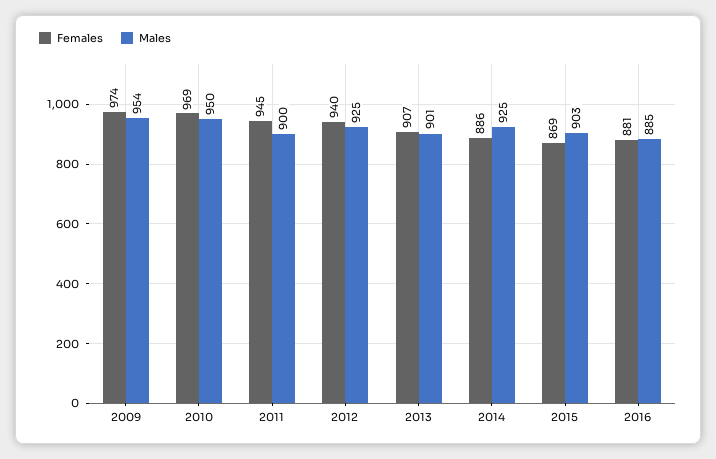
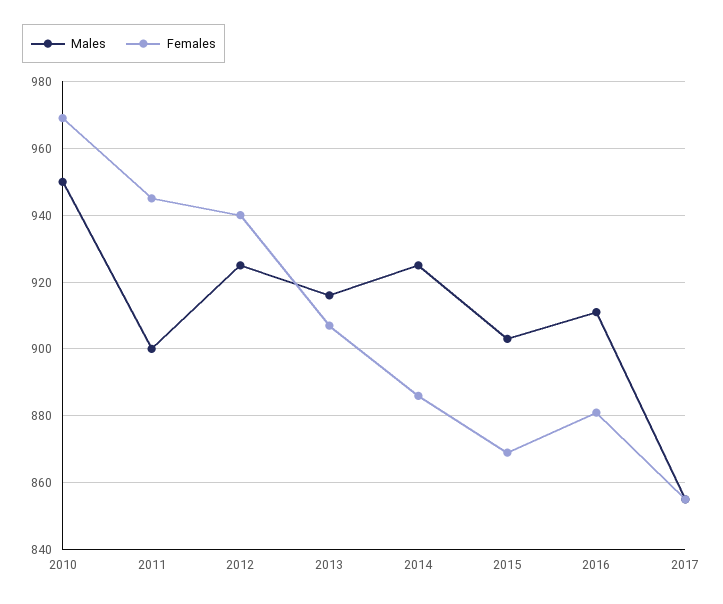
Females, 2009: 974 -> none
Males, 2009: 954 -> none
Males, 2013: 901 -> 915
Males, 2016: 885 -> 910
Males, 2017: none -> 855
Females, 2017: none -> 855

